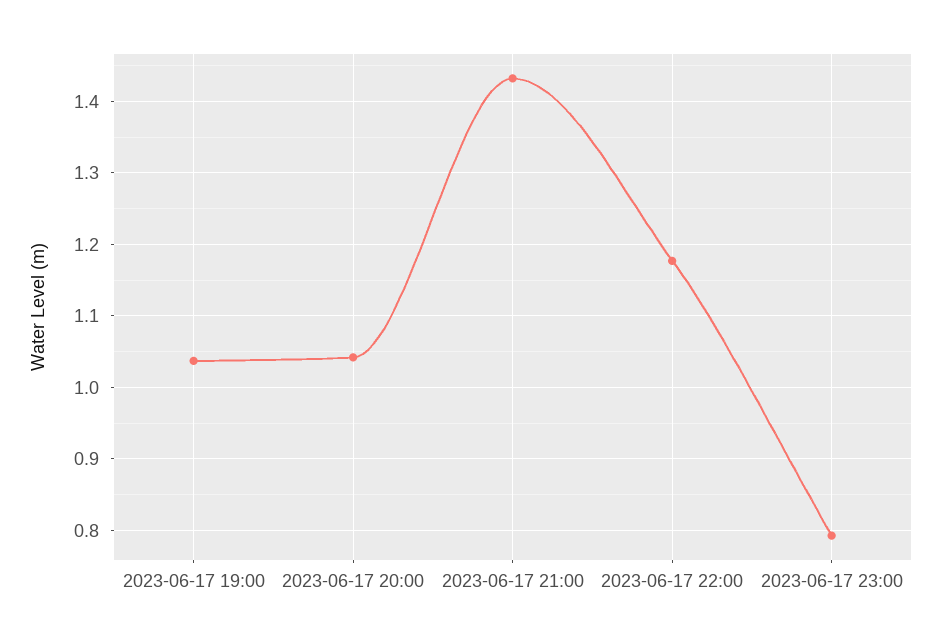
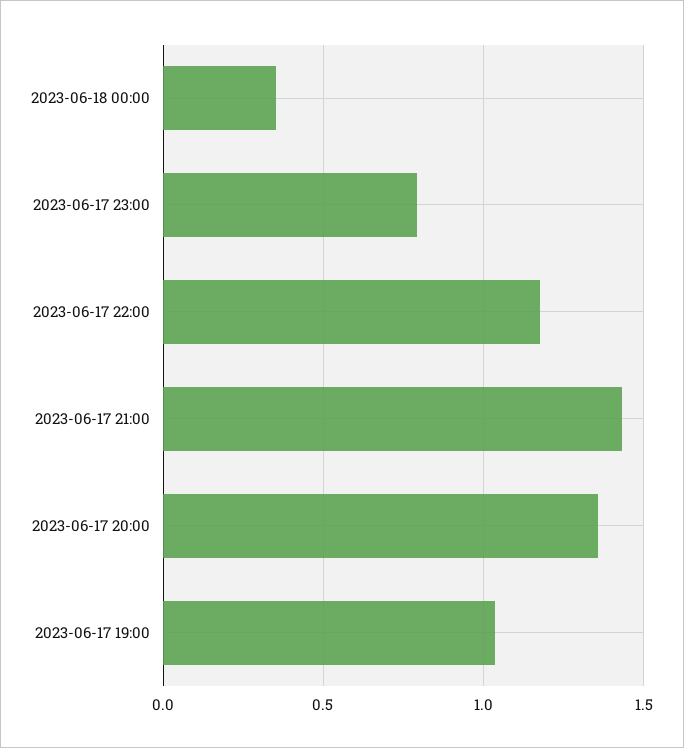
2023-06-17 20:00: 1.04 -> 1.35
2023-06-18 00:00: none -> 0.35

